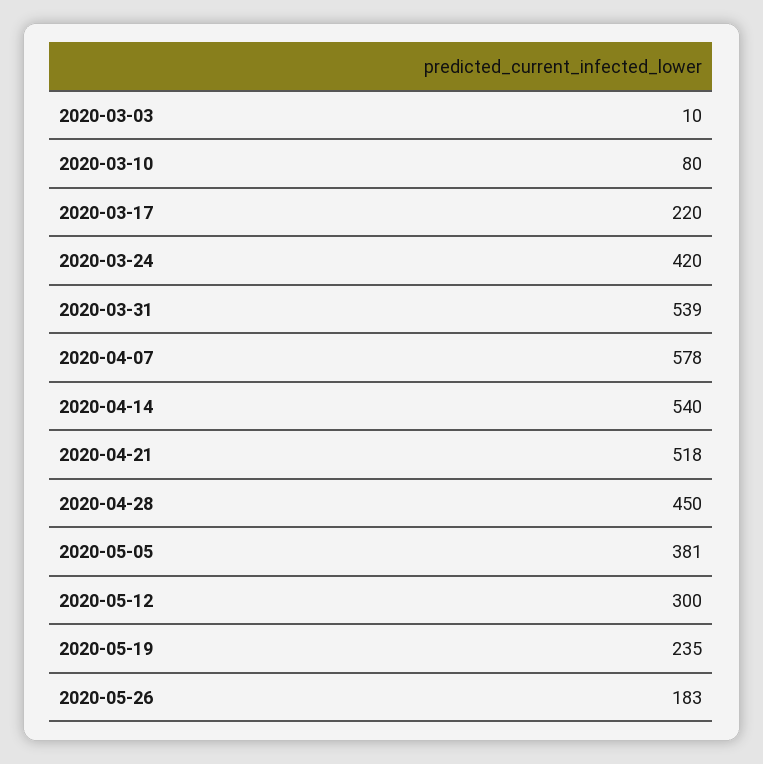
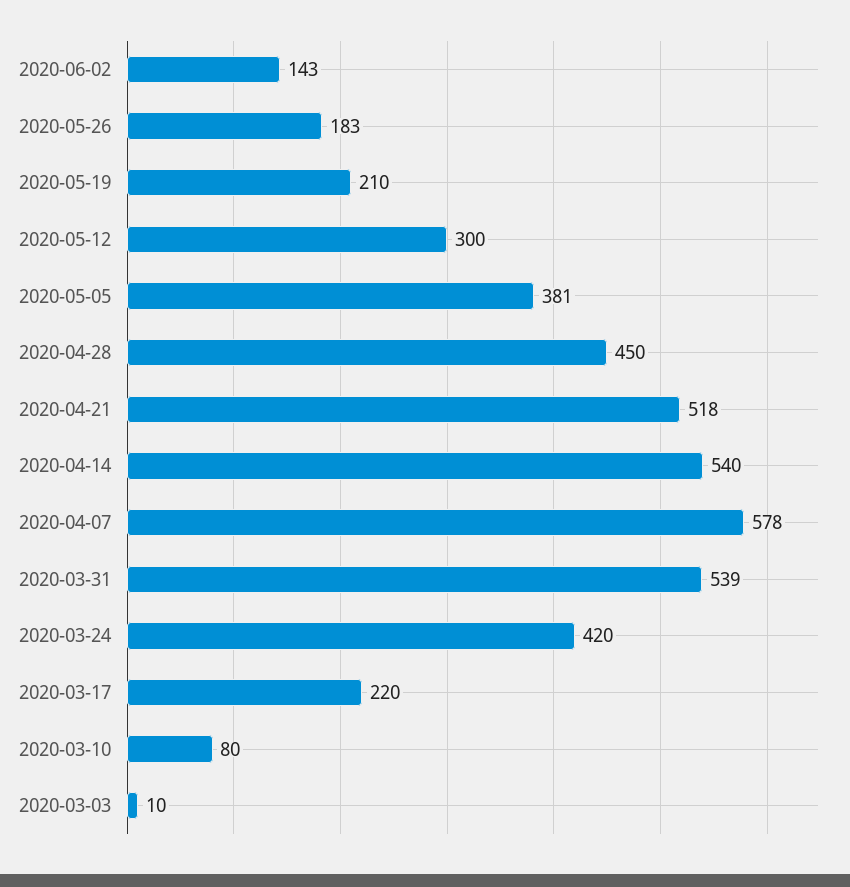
2020-05-19: 235 -> 210
2020-06-02: none -> 143

